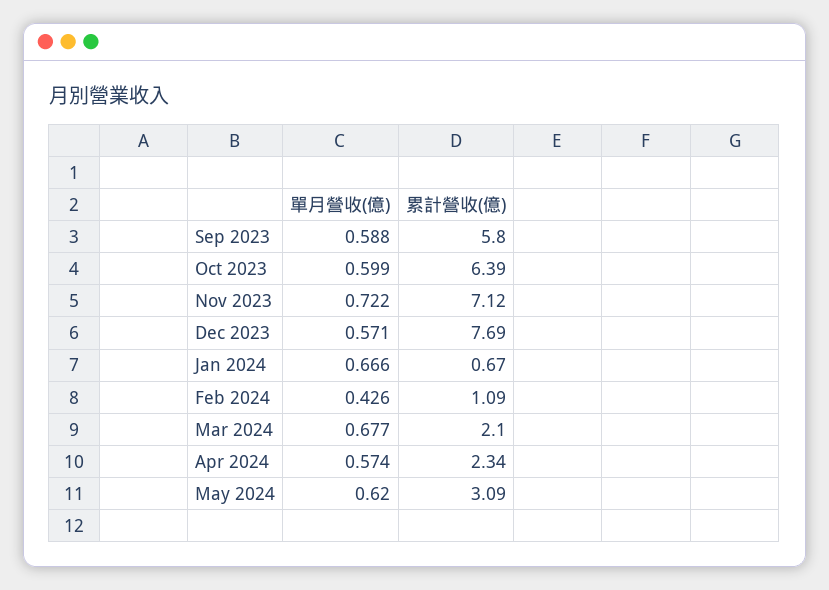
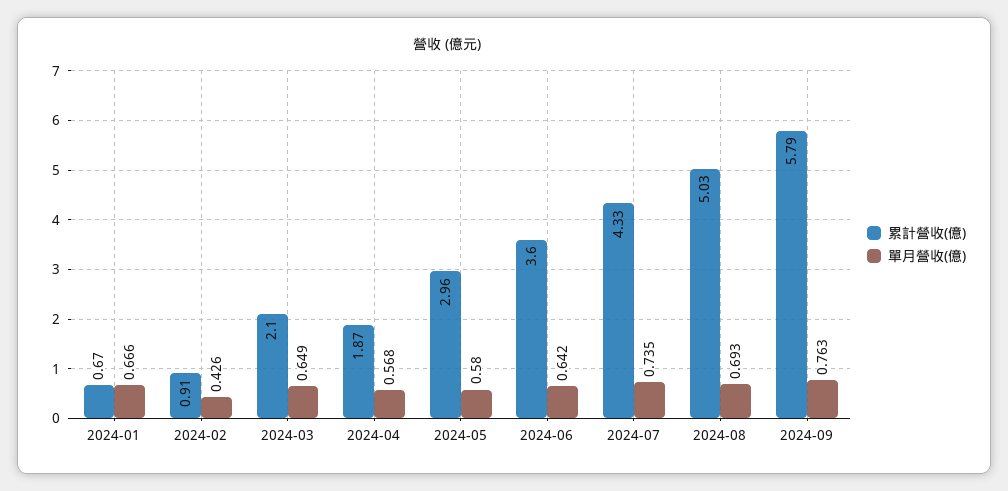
單月營收(億), Sep 2023: 0.588 -> none
累計營收(億), Sep 2023: 5.8 -> none
單月營收(億), Oct 2023: 0.599 -> none
累計營收(億), Oct 2023: 6.39 -> none
單月營收(億), Nov 2023: 0.722 -> none
累計營收(億), Nov 2023: 7.12 -> none
單月營收(億), Dec 2023: 0.571 -> none
累計營收(億), Dec 2023: 7.69 -> none
累計營收(億), Feb 2024: 1.09 -> 0.91
單月營收(億), Mar 2024: 0.677 -> 0.649
單月營收(億), Apr 2024: 0.574 -> 0.568
累計營收(億), Apr 2024: 2.34 -> 1.87
單月營收(億), May 2024: 0.62 -> 0.58
累計營收(億), May 2024: 3.09 -> 2.96
累計營收(億), 2024-06: none -> 3.6
單月營收(億), 2024-06: none -> 0.642
累計營收(億), 2024-07: none -> 4.33
單月營收(億), 2024-07: none -> 0.735
累計營收(億), 2024-08: none -> 5.03
單月營收(億), 2024-08: none -> 0.693
累計營收(億), 2024-09: none -> 5.79
單月營收(億), 2024-09: none -> 0.763

